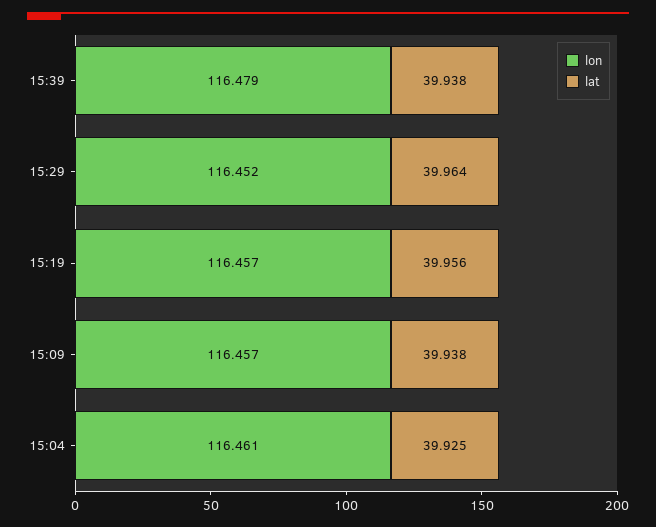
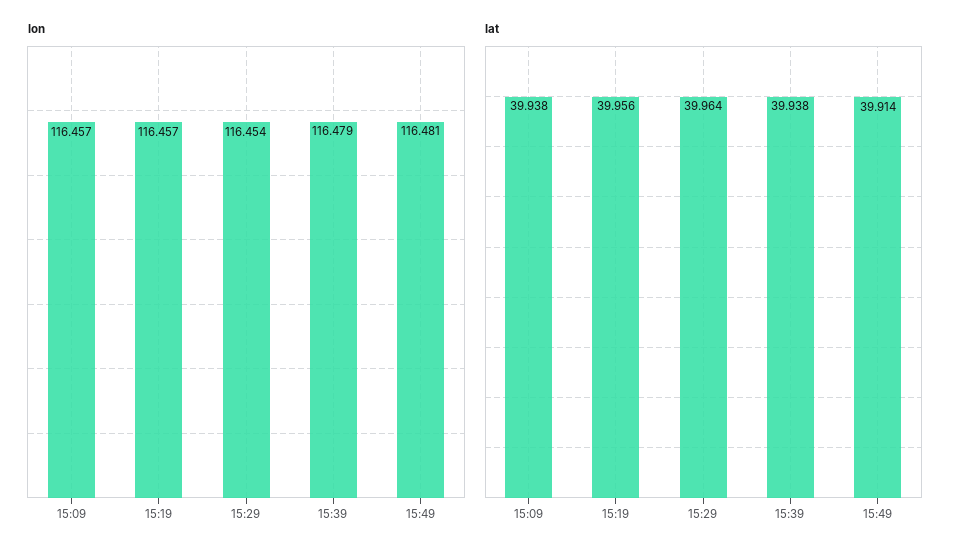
lon, 15:29: 116.452 -> 116.454
lon, 15:04: 116.461 -> none
lat, 15:04: 39.925 -> none
lon, 15:49: none -> 116.481
lat, 15:49: none -> 39.914

